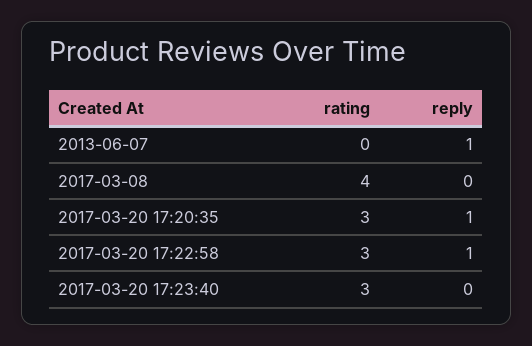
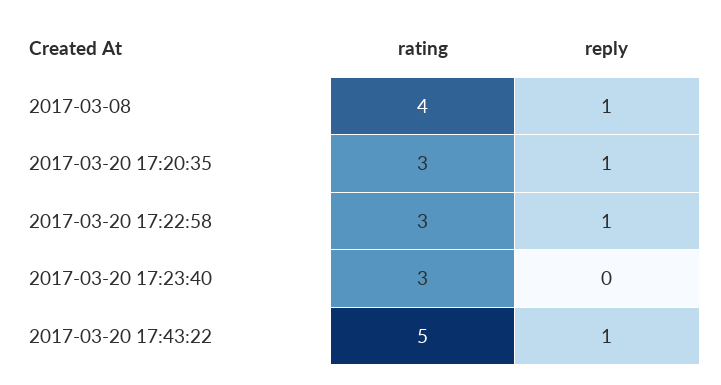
rating, 2013-06-07: 0 -> none
reply, 2013-06-07: 1 -> none
reply, 2017-03-08: 0 -> 1
rating, 2017-03-20 17:43:22: none -> 5
reply, 2017-03-20 17:43:22: none -> 1

